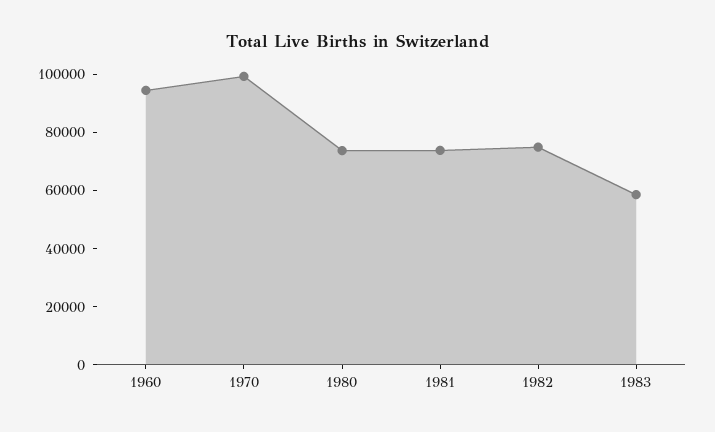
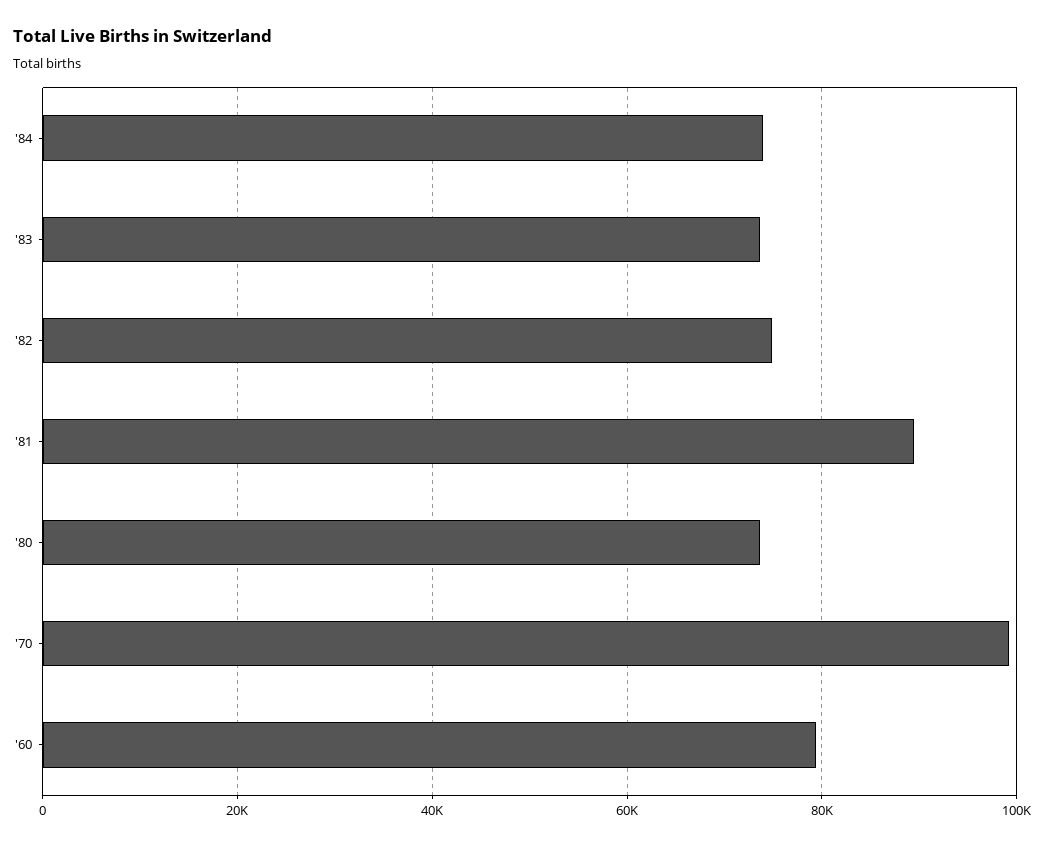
1960: 95000 -> 80000
1981: 75000 -> 90000
1983: 60000 -> 74000
'84: none -> 74000

